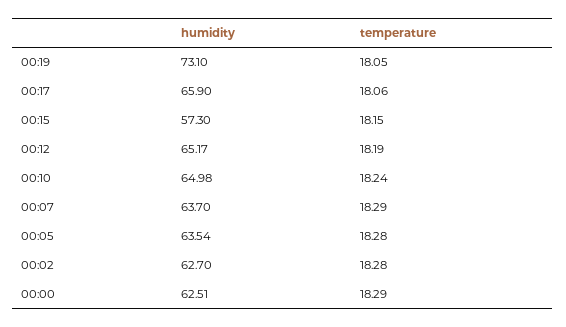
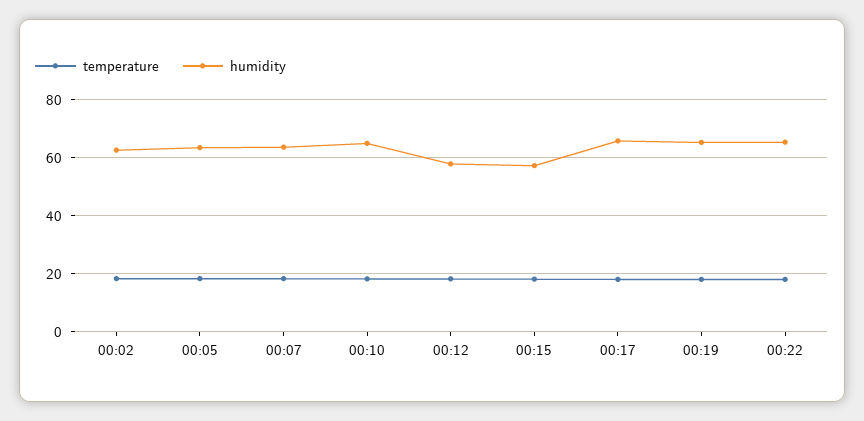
humidity, 00:19: 73.1 -> 65
humidity, 00:12: 65.17 -> 57.5
humidity, 00:00: 62.51 -> none
temperature, 00:00: 18.29 -> none
temperature, 00:22: none -> 17.5
humidity, 00:22: none -> 65

